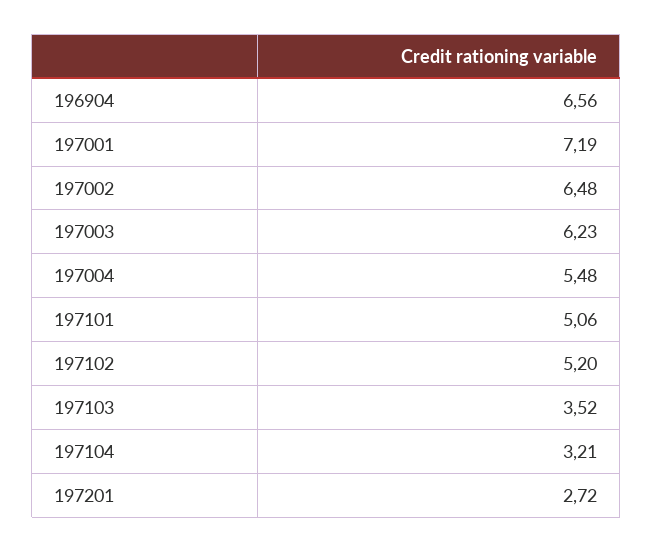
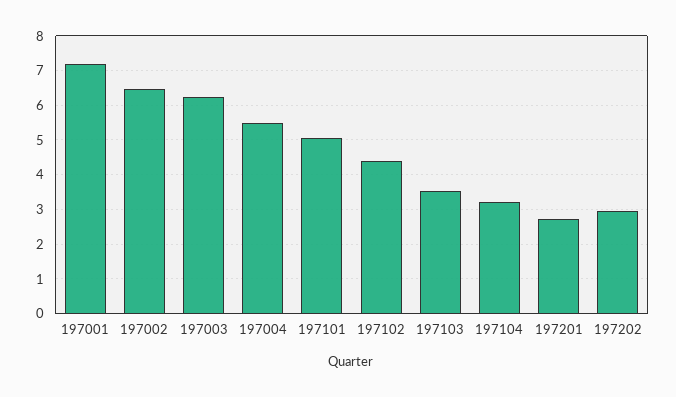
196904: 6.56 -> none
197102: 5.2 -> 4.4
197202: none -> 3

